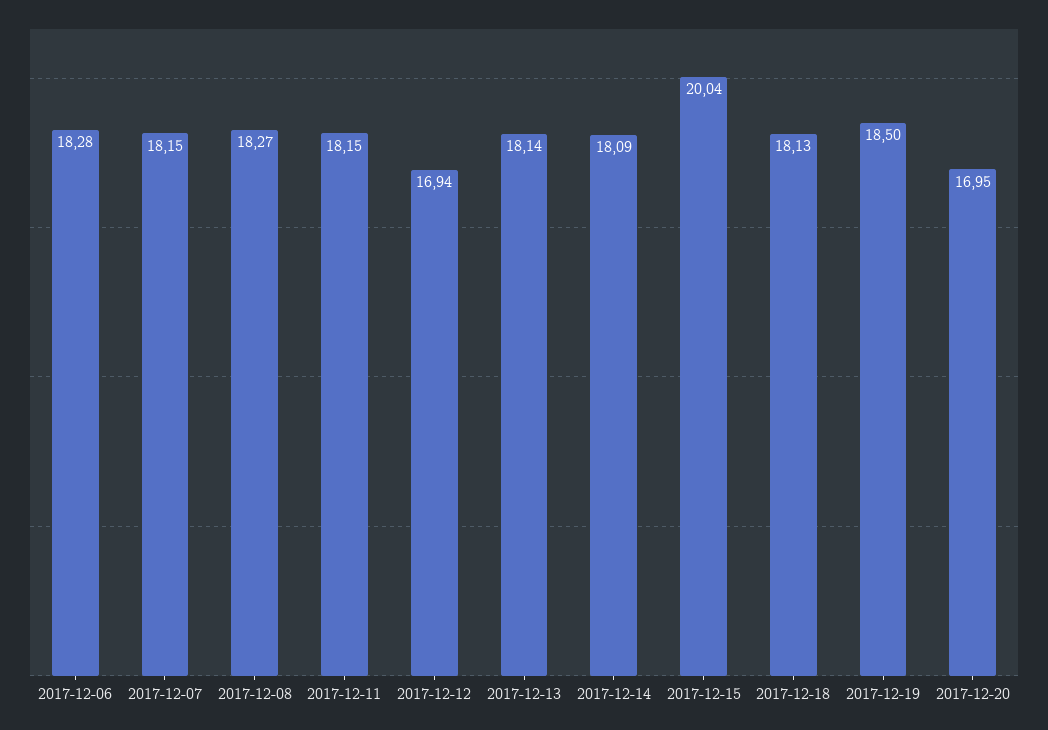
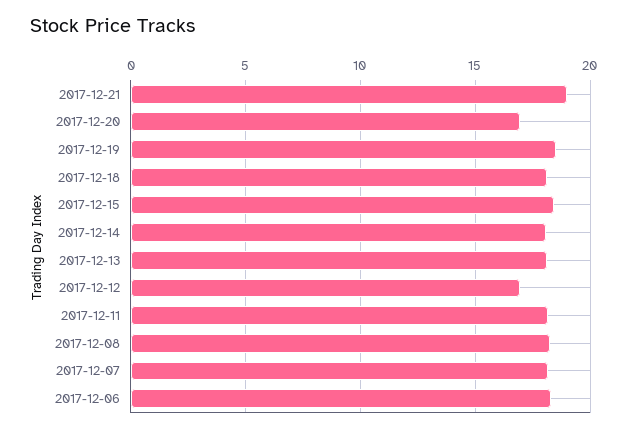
2017-12-15: 20.04 -> 18.5
2017-12-21: none -> 19

